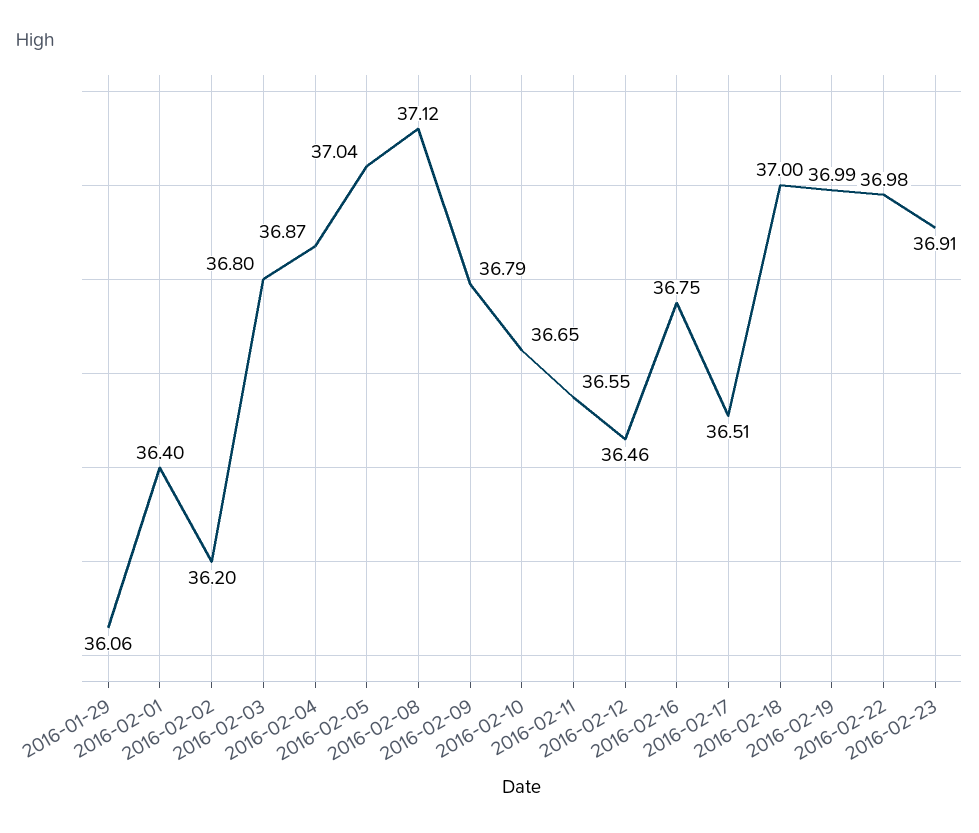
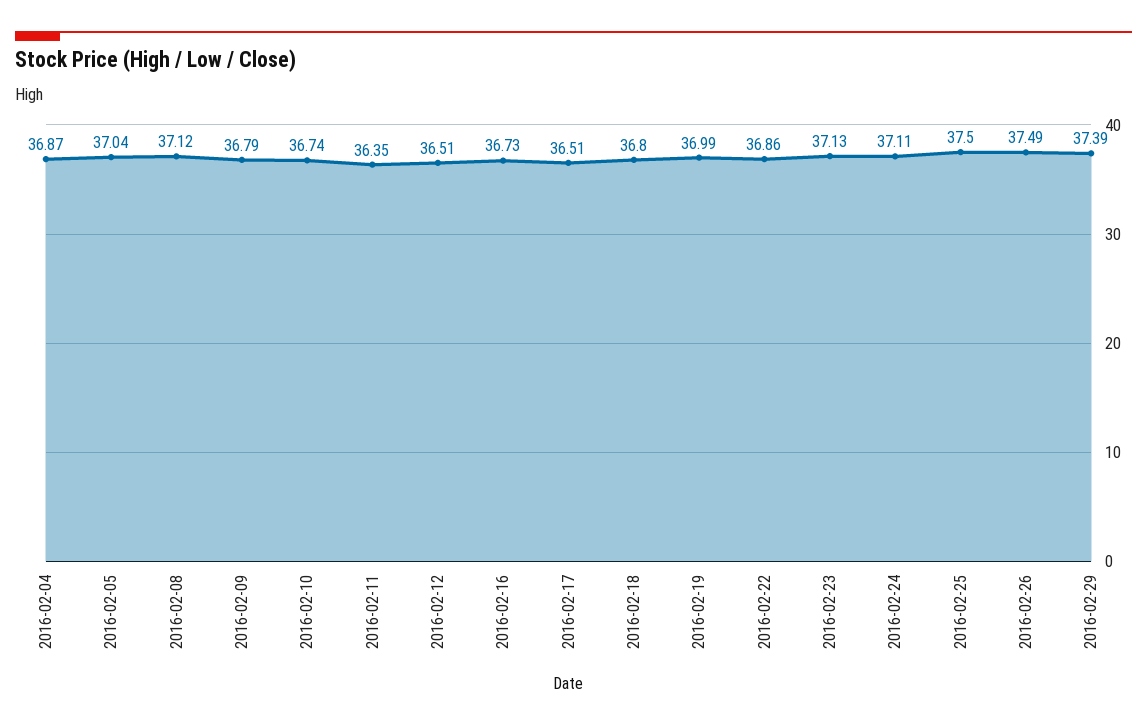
2016-01-29: 36.06 -> none
2016-02-01: 36.4 -> none
2016-02-02: 36.2 -> none
2016-02-03: 36.8 -> none
2016-02-10: 36.65 -> 36.74
2016-02-11: 36.55 -> 36.35
2016-02-12: 36.46 -> 36.51
2016-02-16: 36.75 -> 36.73
2016-02-18: 37 -> 36.8
2016-02-22: 36.98 -> 36.86
2016-02-23: 36.91 -> 37.13
2016-02-24: none -> 37.11
2016-02-25: none -> 37.5
2016-02-26: none -> 37.49
2016-02-29: none -> 37.39

